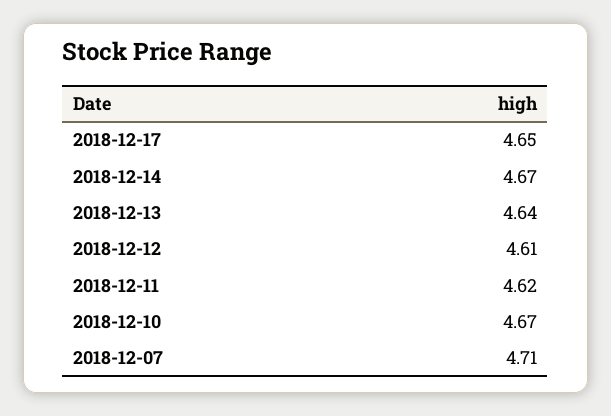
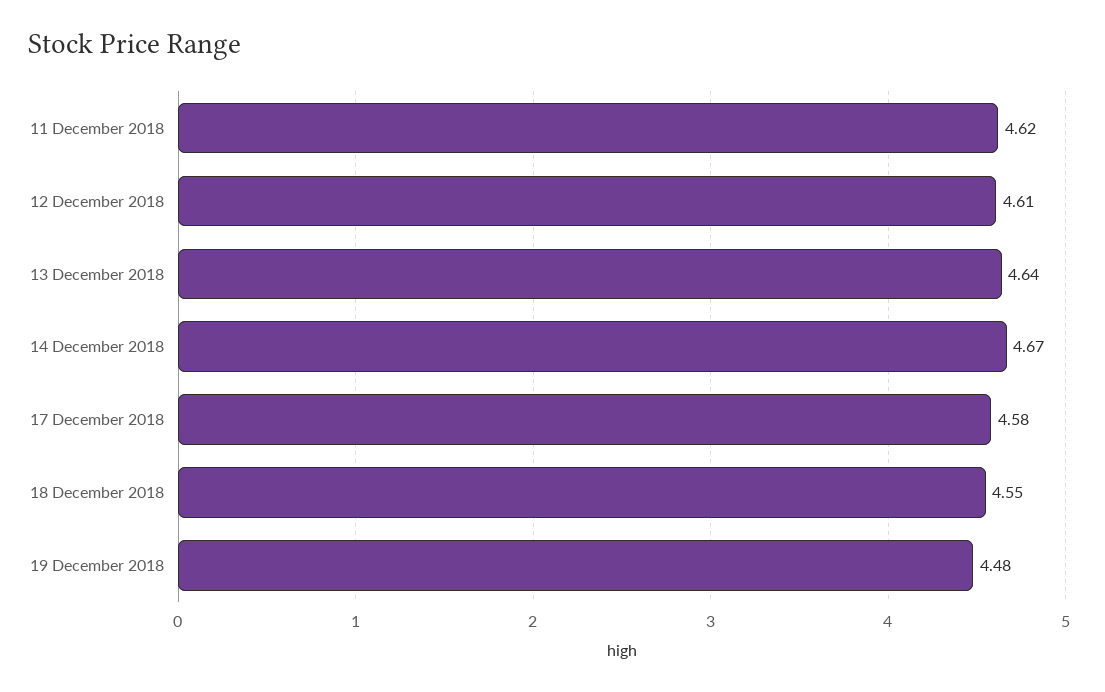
2018-12-17: 4.65 -> 4.58
2018-12-10: 4.67 -> none
2018-12-07: 4.71 -> none
18 December 2018: none -> 4.55
19 December 2018: none -> 4.48

